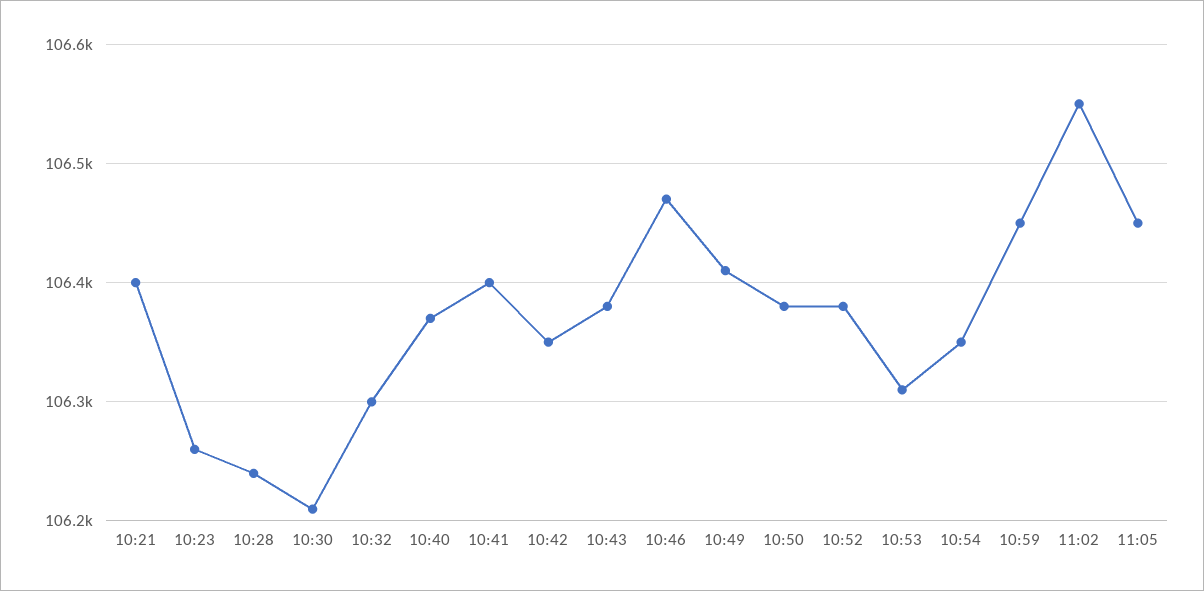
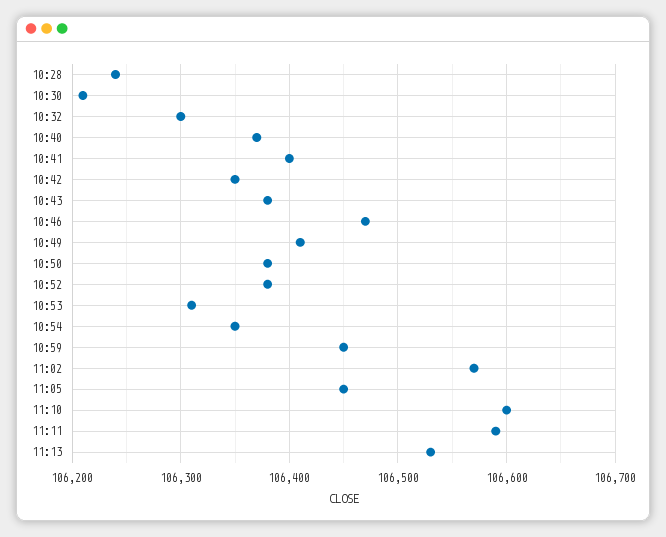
10:21: 106400 -> none
10:23: 106260 -> none
11:02: 106550 -> 106570
11:10: none -> 106600
11:11: none -> 106590
11:13: none -> 106530

